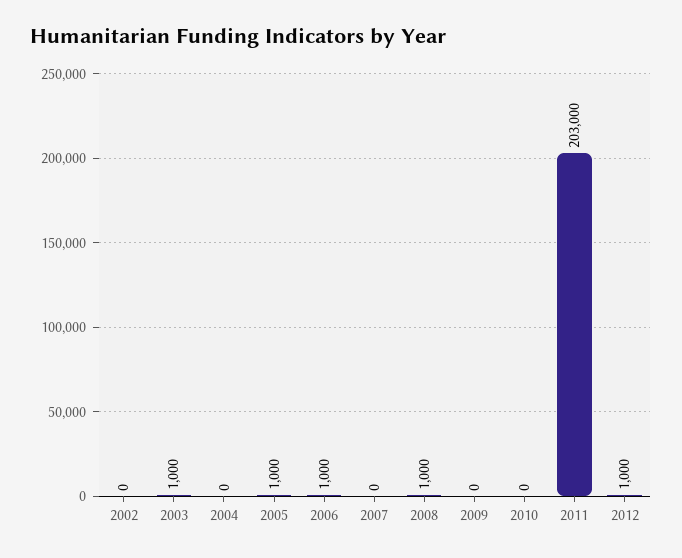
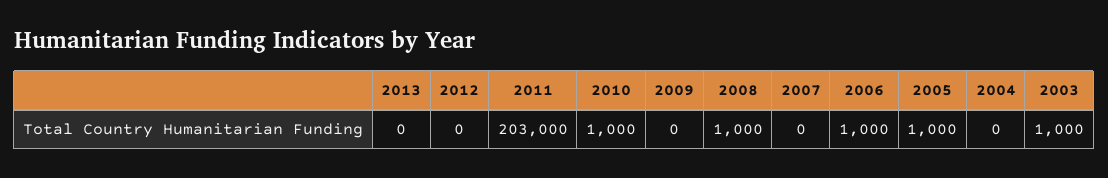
2002: 0 -> none
2010: 0 -> 1000
2012: 1000 -> 0
2013: none -> 0

